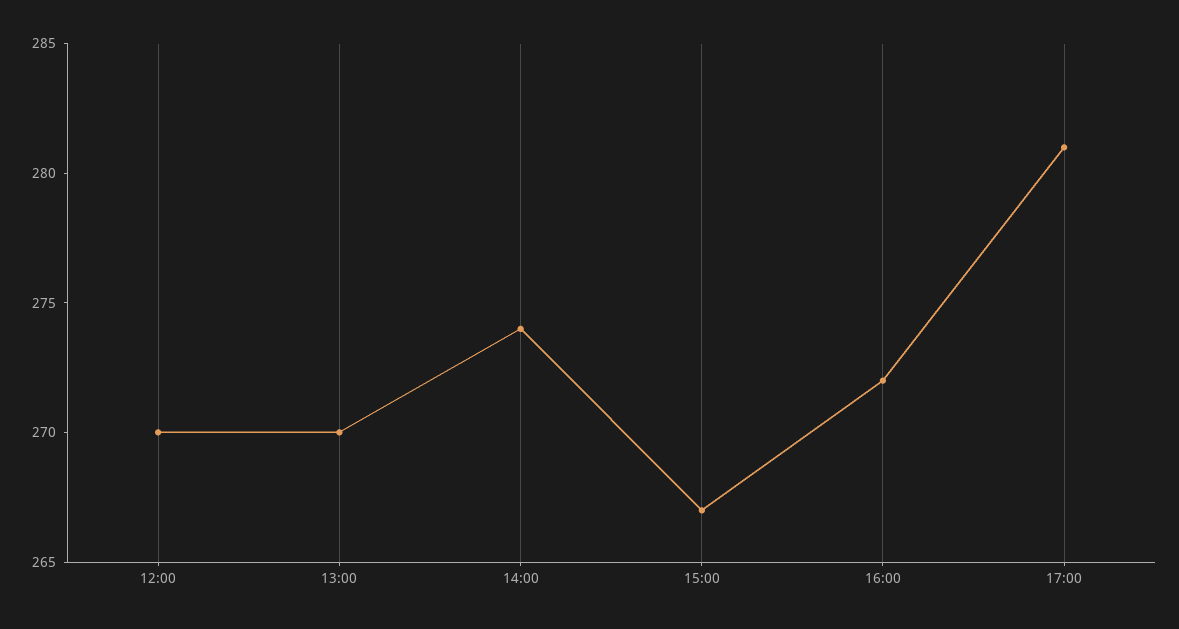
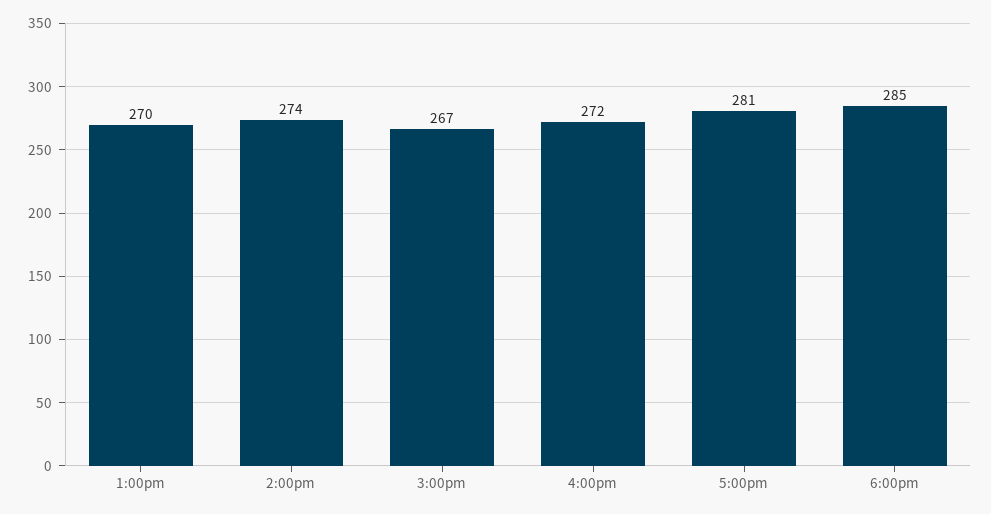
12:00: 270 -> none
6:00pm: none -> 285

